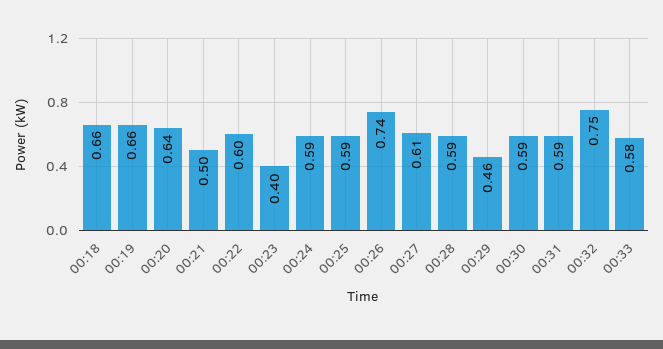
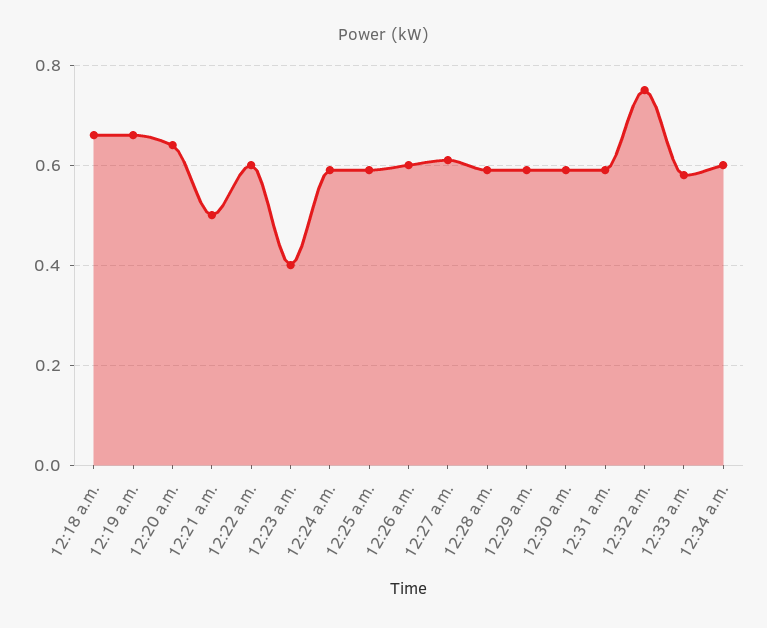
00:26: 0.74 -> 0.6
00:29: 0.46 -> 0.6
12:34 a.m.: none -> 0.6

